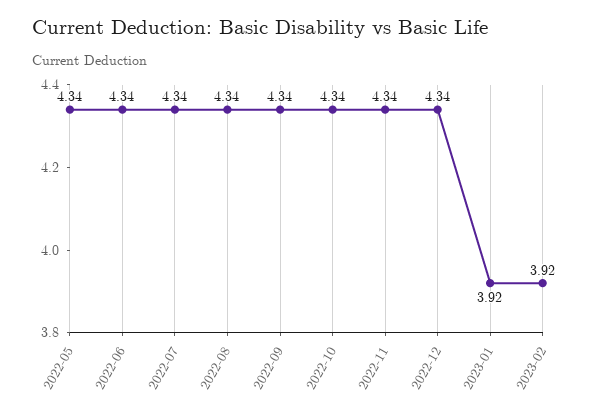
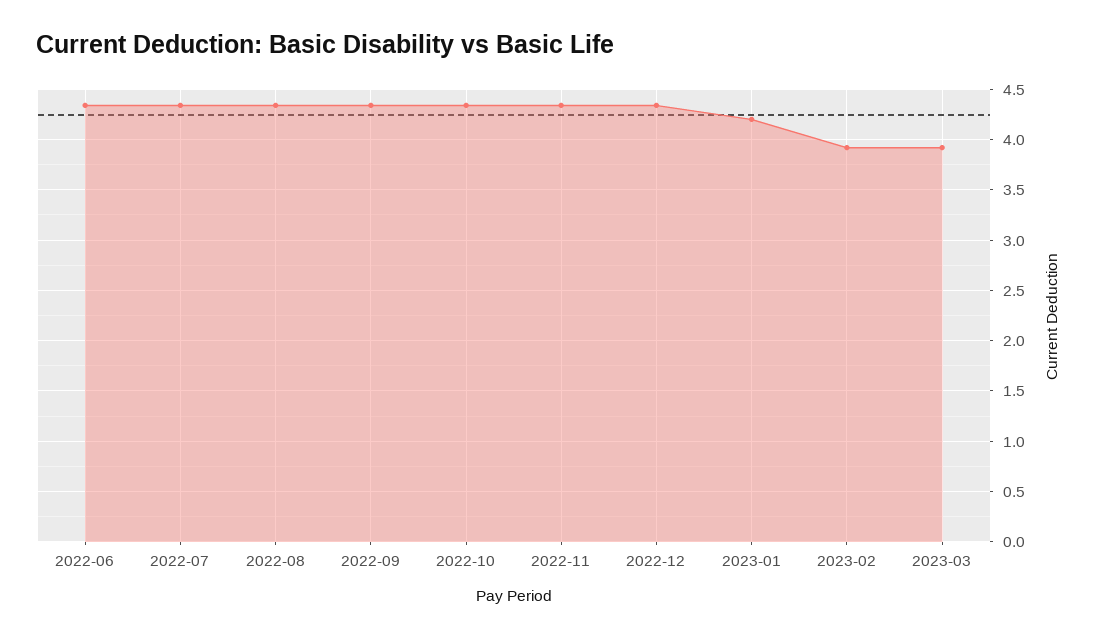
2022-05: 4.34 -> none
2023-01: 3.92 -> 4.2
2023-03: none -> 3.9

